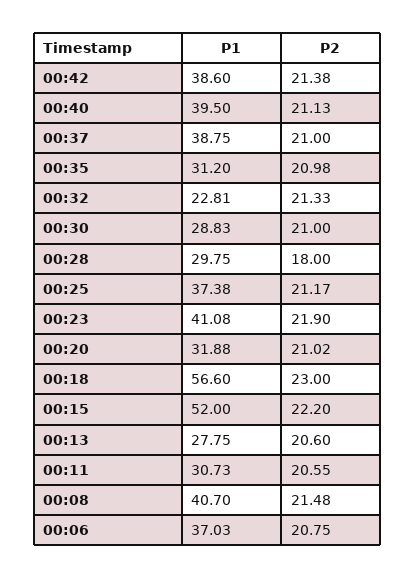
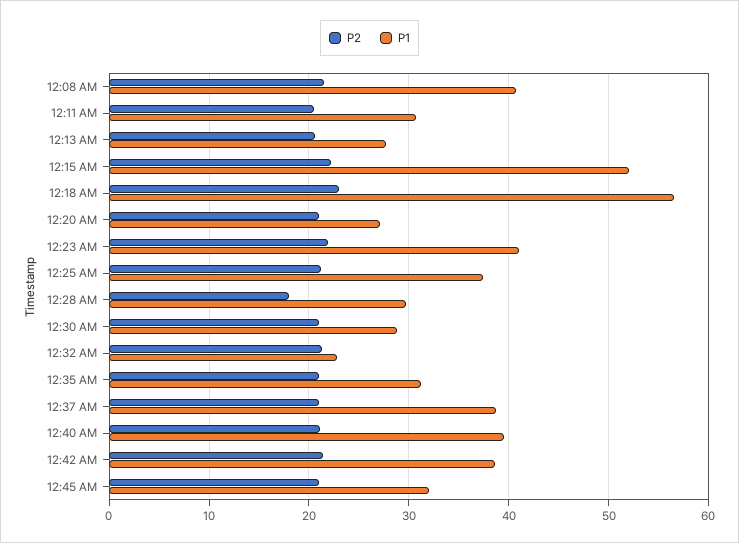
P1, 00:20: 31.88 -> 27
P1, 00:06: 37.03 -> none
P2, 00:06: 20.75 -> none
P2, 12:45 AM: none -> 21
P1, 12:45 AM: none -> 32

